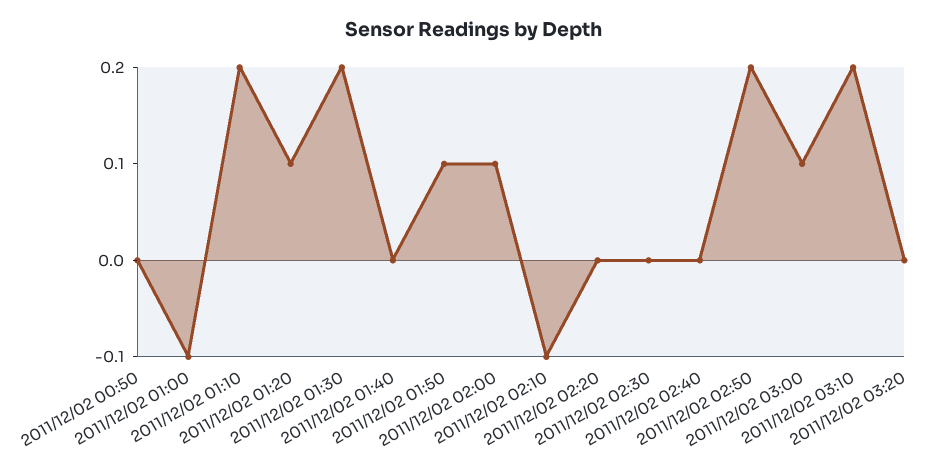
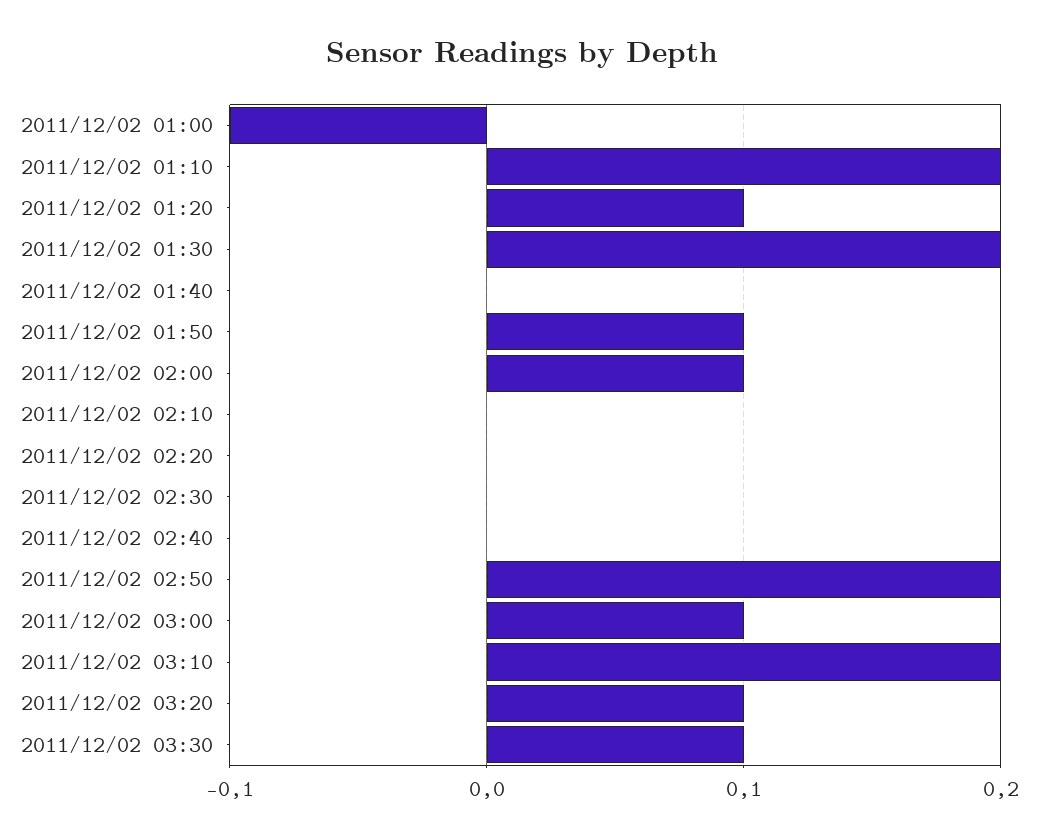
2011/12/02 00:50: 0 -> none
2011/12/02 02:10: -0.1 -> 0
2011/12/02 03:20: 0 -> 0.1
2011/12/02 03:30: none -> 0.1

